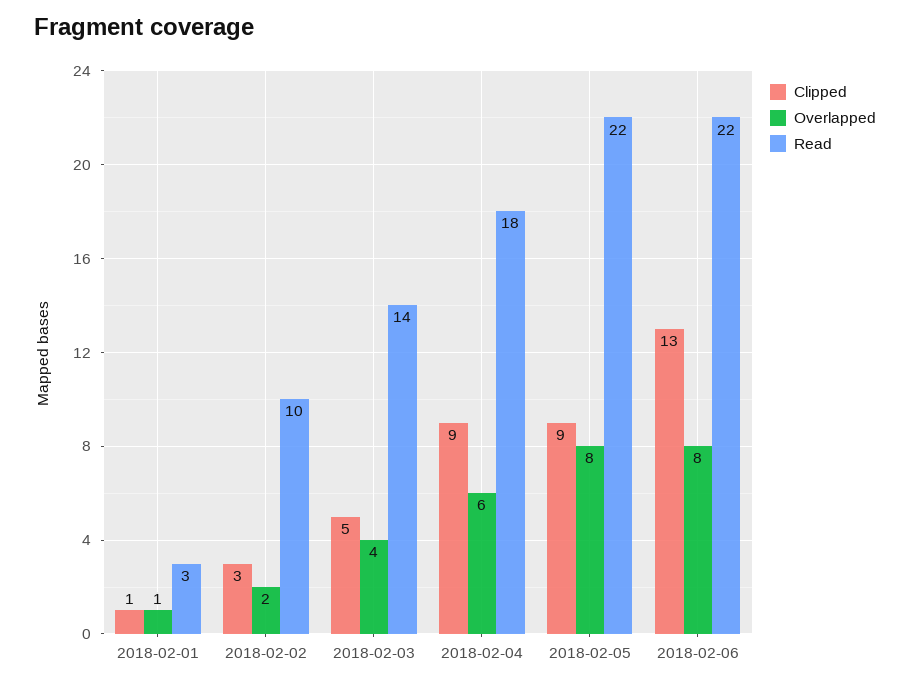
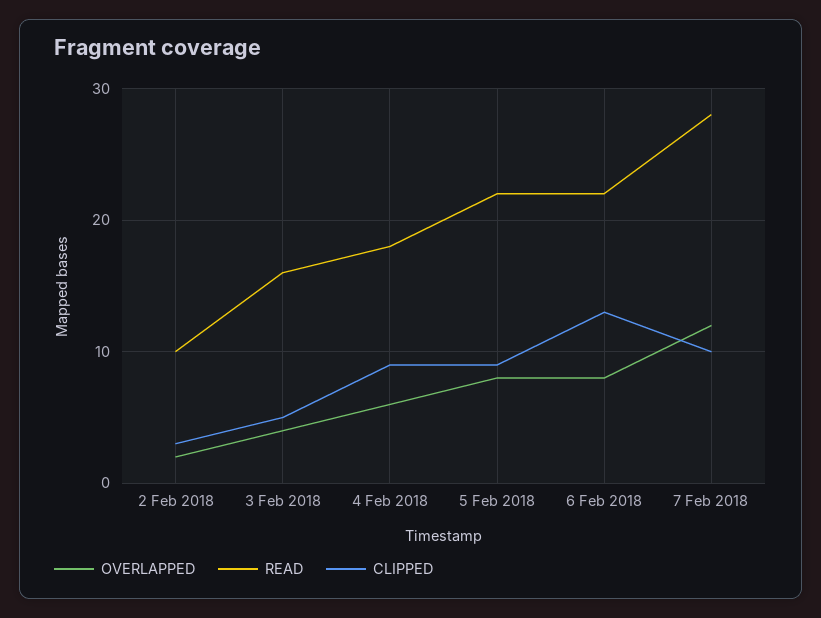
Clipped, 2018-02-01: 1 -> none
Overlapped, 2018-02-01: 1 -> none
Read, 2018-02-01: 3 -> none
Read, 2018-02-03: 14 -> 16
Overlapped, 7 Feb 2018: none -> 12
Read, 7 Feb 2018: none -> 28
Clipped, 7 Feb 2018: none -> 10

